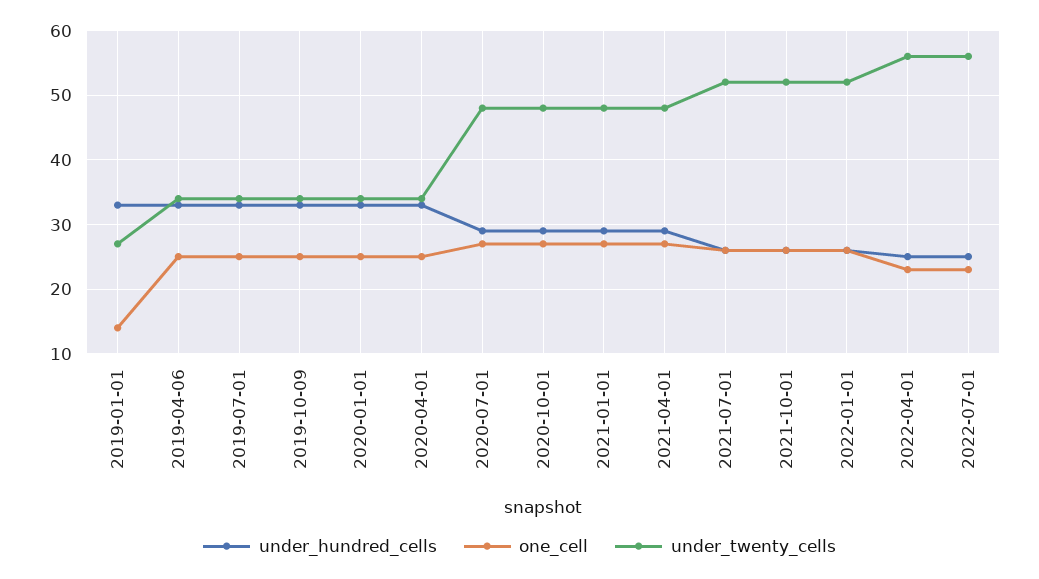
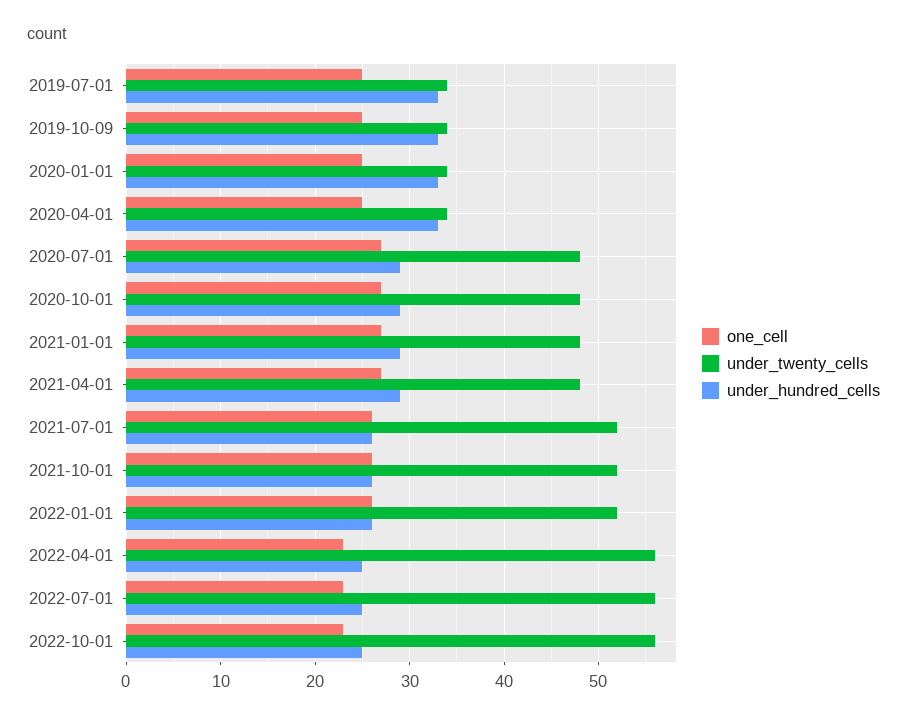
under_hundred_cells, 2019-01-01: 33 -> none
one_cell, 2019-01-01: 14 -> none
under_twenty_cells, 2019-01-01: 27 -> none
under_hundred_cells, 2019-04-06: 33 -> none
one_cell, 2019-04-06: 25 -> none
under_twenty_cells, 2019-04-06: 34 -> none
one_cell, 2022-10-01: none -> 23
under_twenty_cells, 2022-10-01: none -> 56
under_hundred_cells, 2022-10-01: none -> 25

